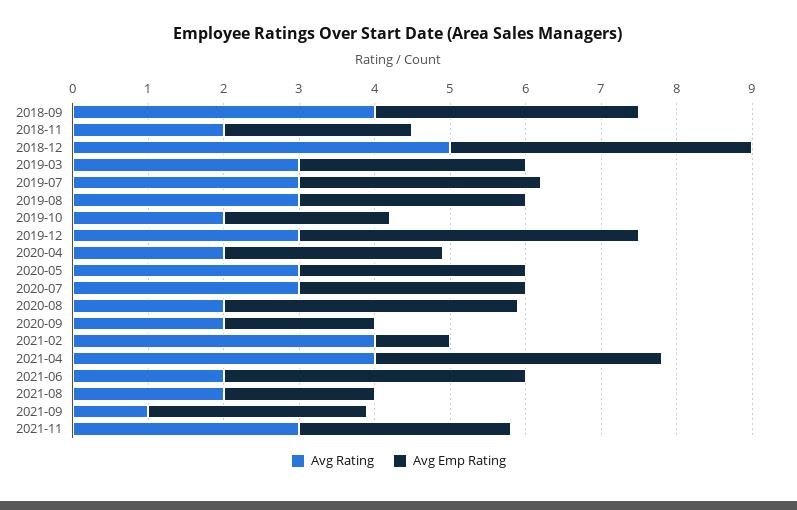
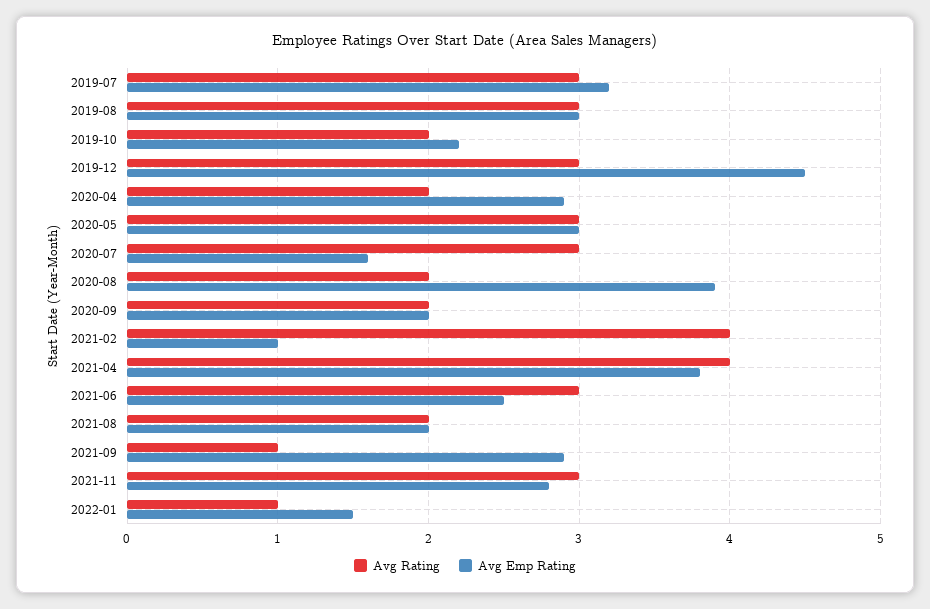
Avg Rating, 2018-09: 4 -> none
Avg Emp Rating, 2018-09: 3.5 -> none
Avg Rating, 2018-11: 2 -> none
Avg Emp Rating, 2018-11: 2.5 -> none
Avg Rating, 2018-12: 5 -> none
Avg Emp Rating, 2018-12: 4 -> none
Avg Rating, 2019-03: 3 -> none
Avg Emp Rating, 2019-03: 3 -> none
Avg Emp Rating, 2020-07: 3 -> 1.6
Avg Rating, 2021-06: 2 -> 3
Avg Emp Rating, 2021-06: 4 -> 2.5
Avg Rating, 2022-01: none -> 1
Avg Emp Rating, 2022-01: none -> 1.5

